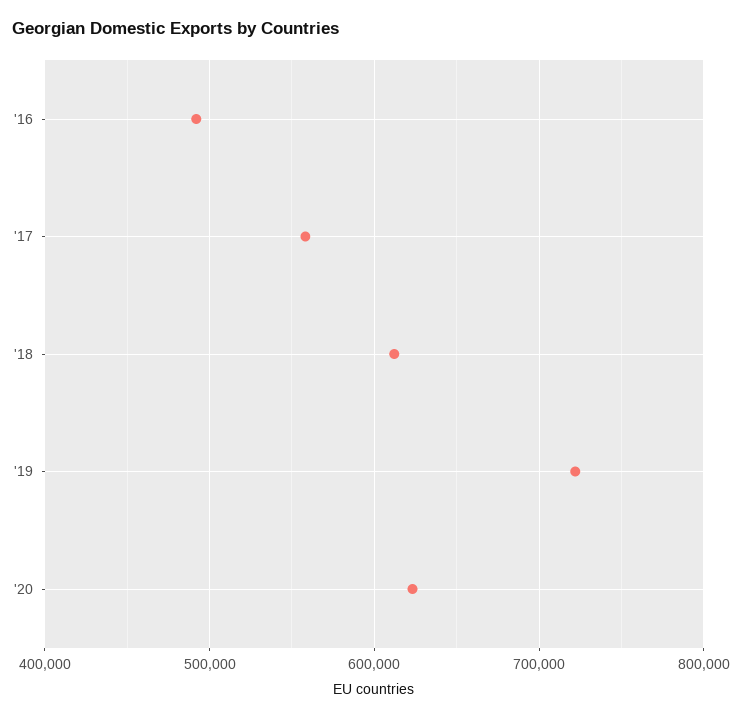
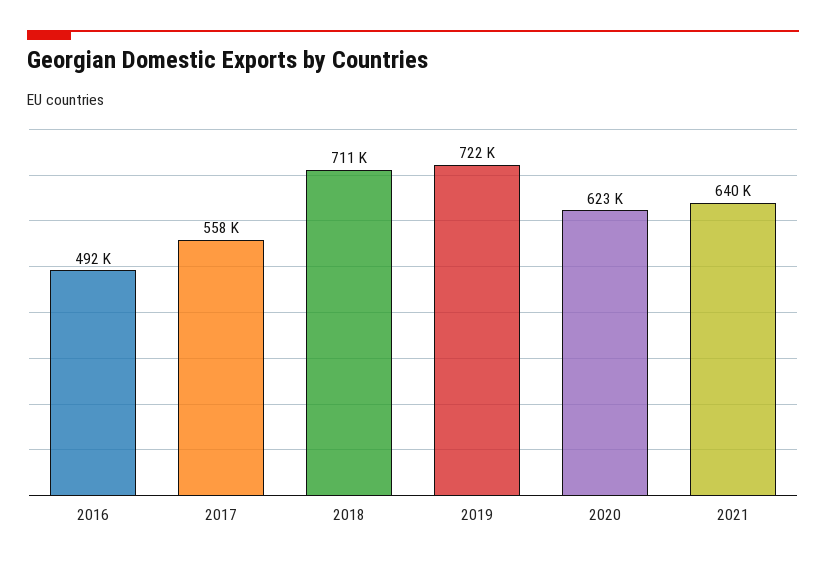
'18: 610000 -> 711000
2021: none -> 640000

